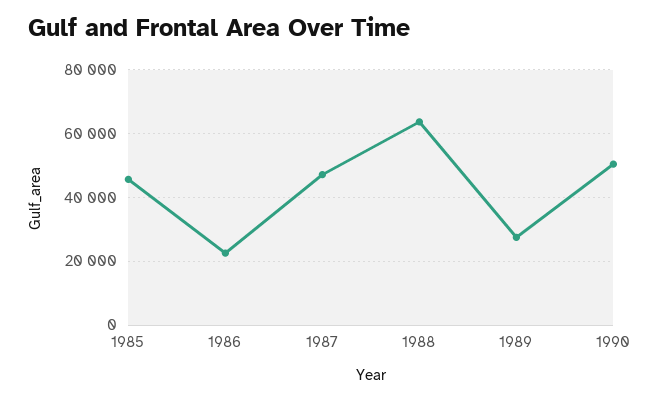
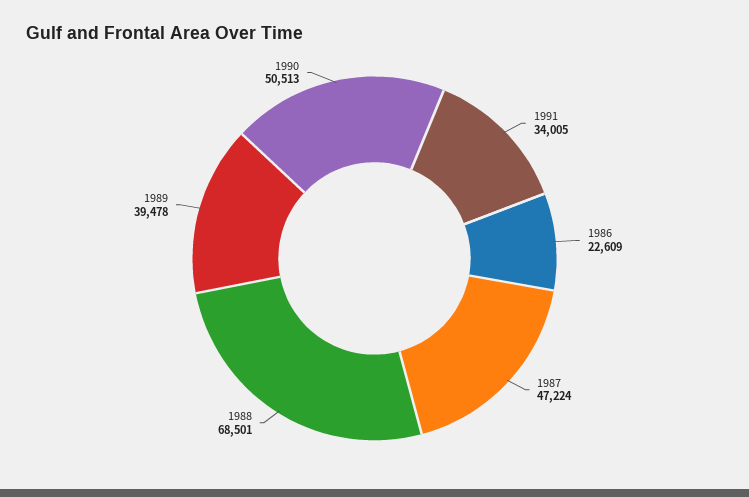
1985: 46000 -> none
1988: 64000 -> 68501
1989: 28000 -> 39478
1991: none -> 34005

